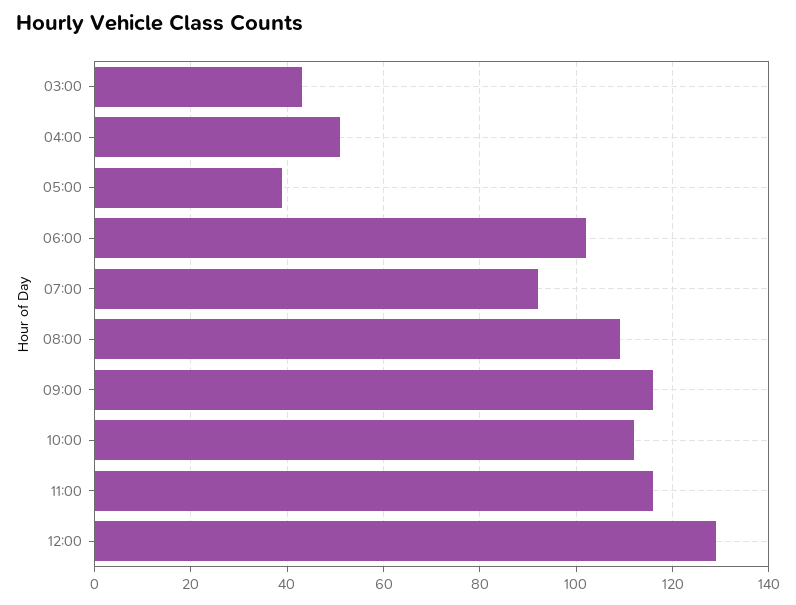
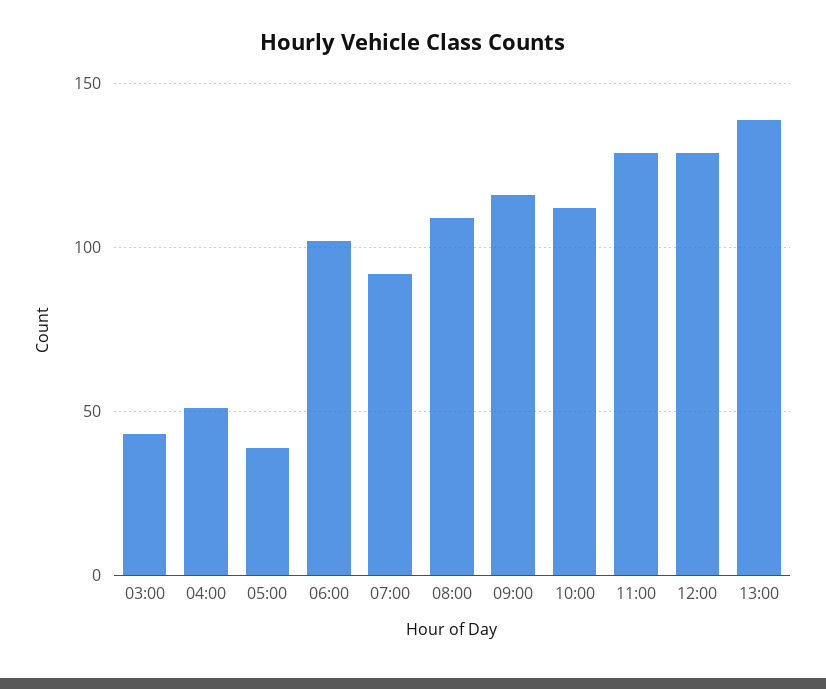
11:00: 115 -> 130
13:00: none -> 140

